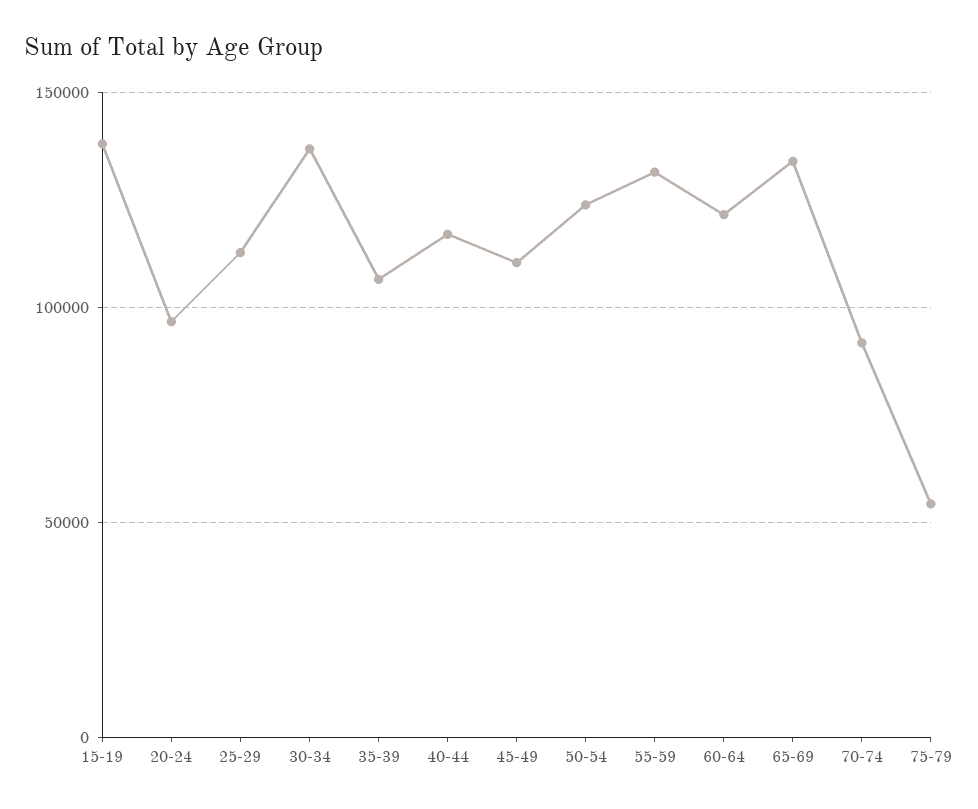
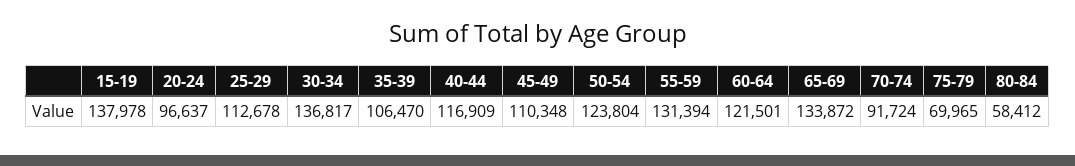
75-79: 55000 -> 69965
80-84: none -> 58412

